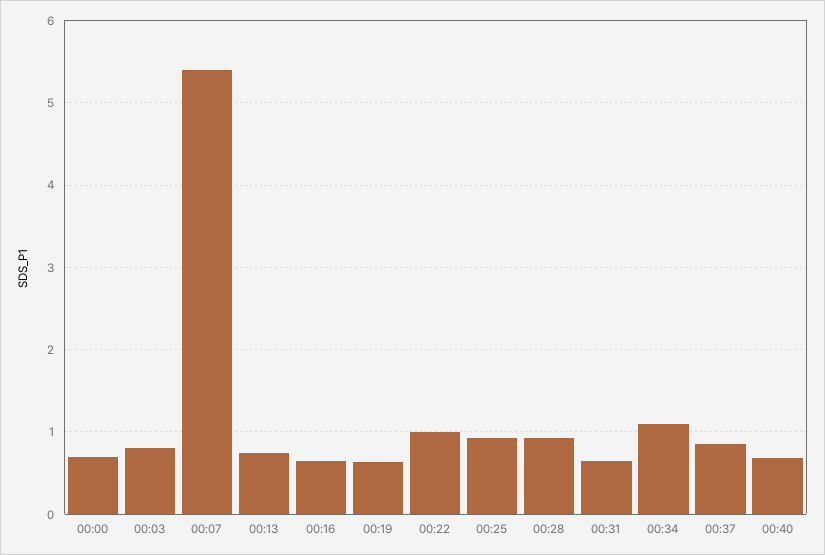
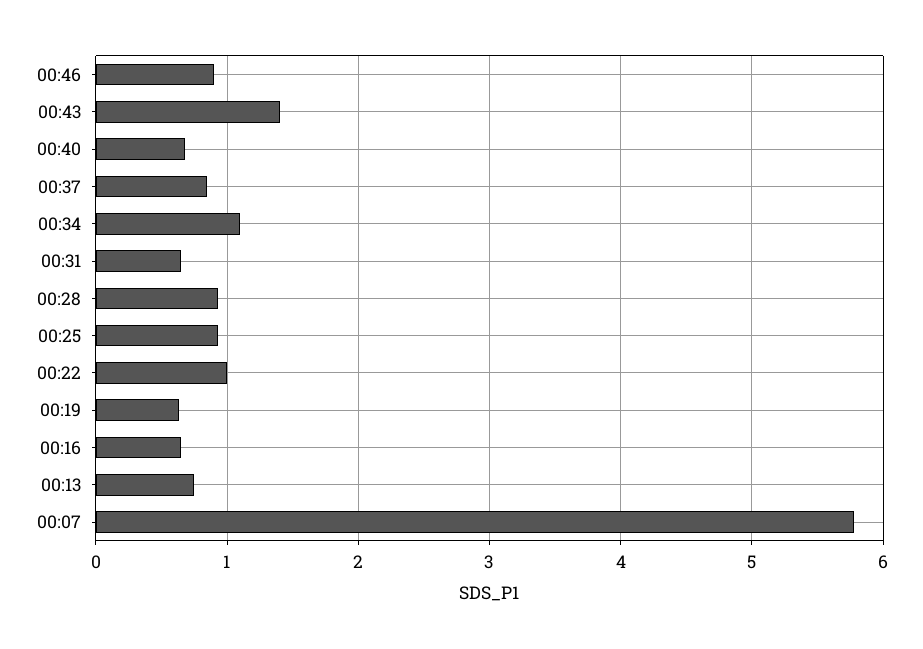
00:00: 0.7 -> none
00:03: 0.8 -> none
00:07: 5.4 -> 5.8
00:46: none -> 0.9
00:43: none -> 1.4

